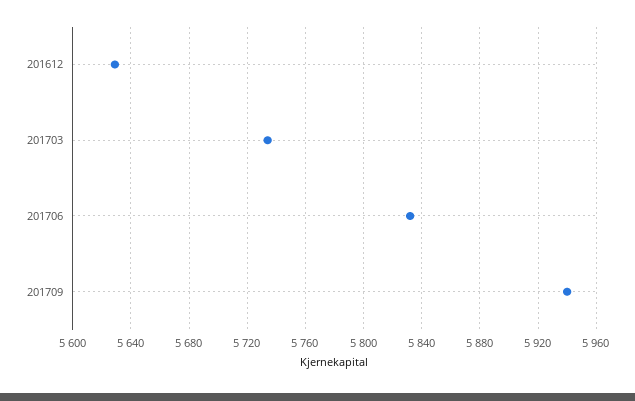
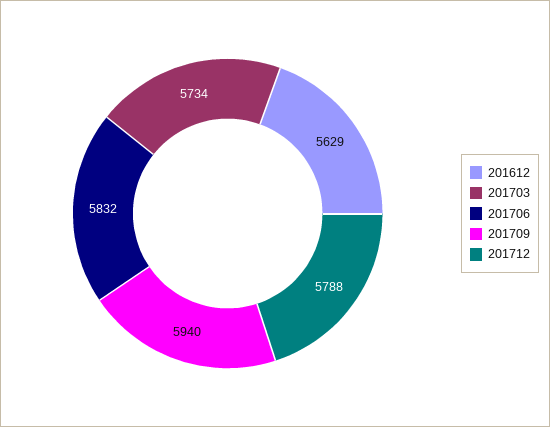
201712: none -> 5788

